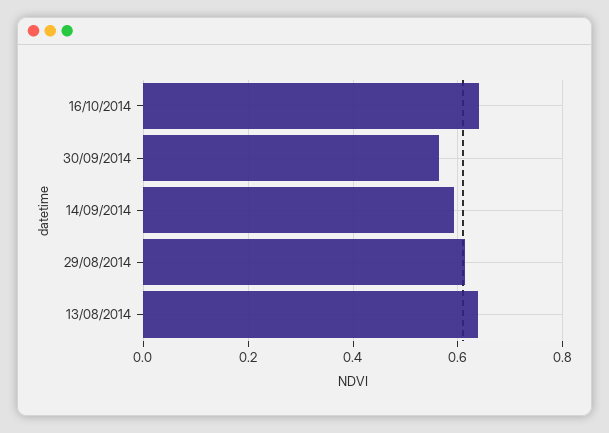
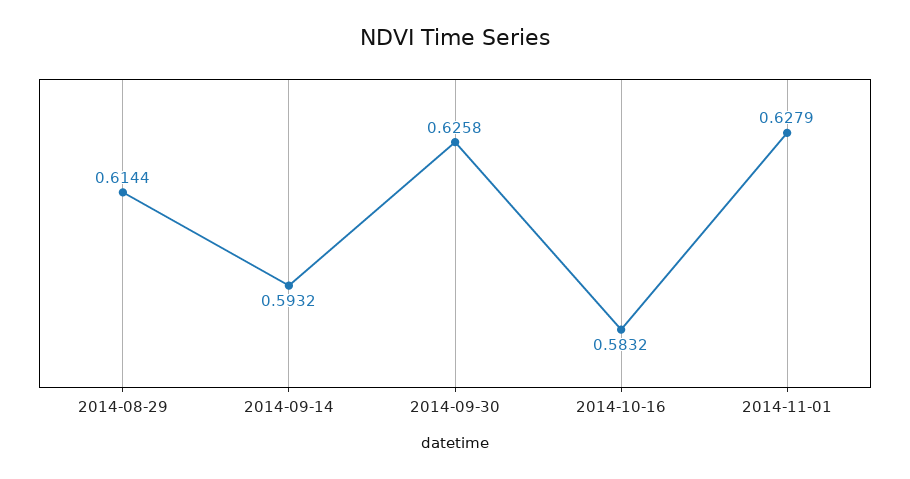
16/10/2014: 0.64 -> 0.5832
30/09/2014: 0.56 -> 0.6258
13/08/2014: 0.64 -> none
2014-11-01: none -> 0.6279

